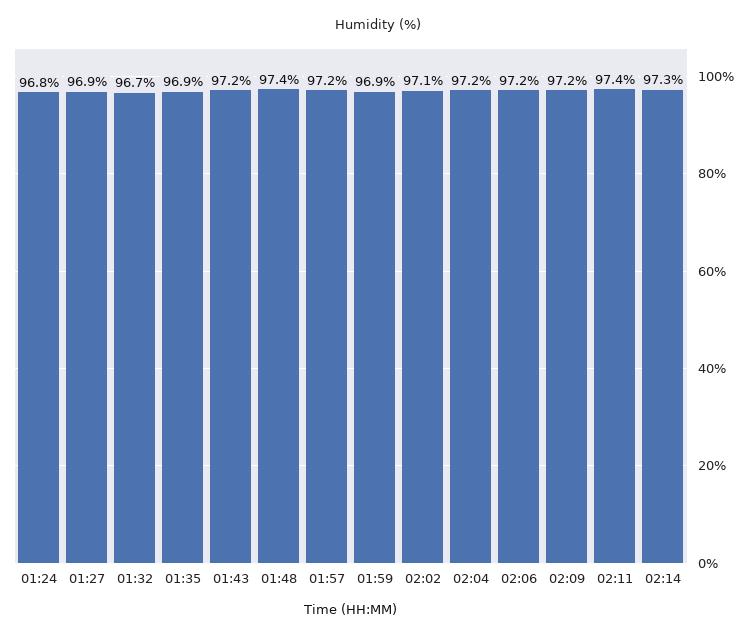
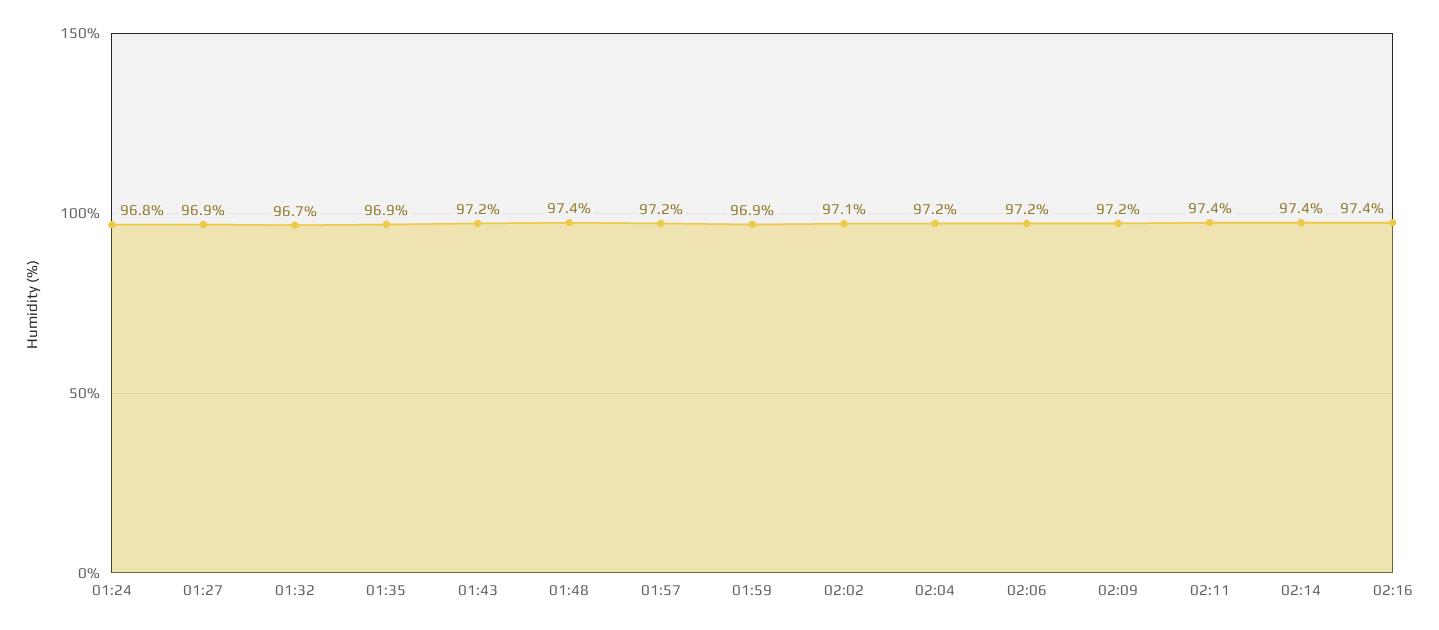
02:14: 97.3 -> 97.4
02:16: none -> 97.4

